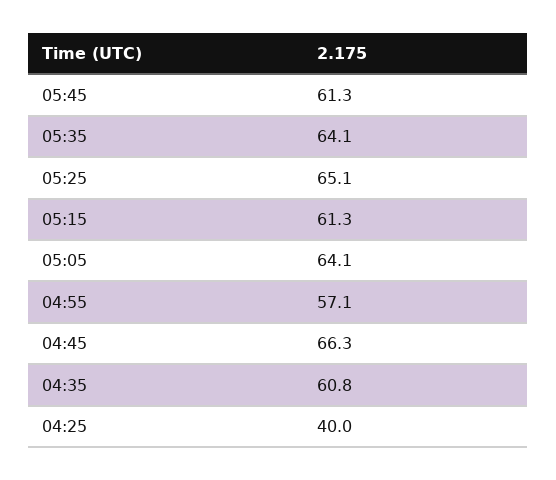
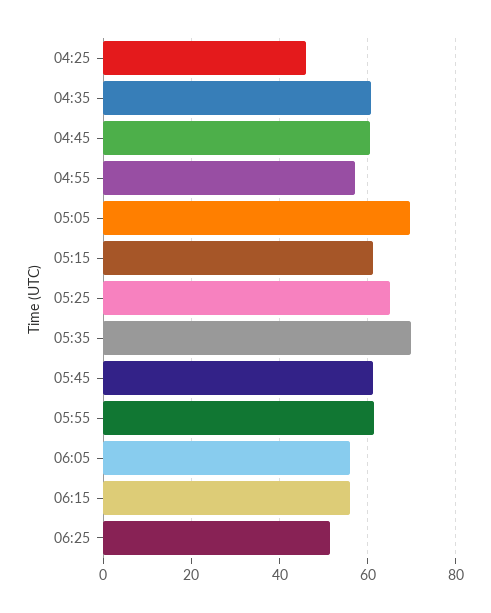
05:35: 64.1 -> 70
05:05: 64.1 -> 70
04:45: 66.3 -> 60
04:25: 40 -> 46
05:55: none -> 62
06:05: none -> 56
06:15: none -> 56
06:25: none -> 52

